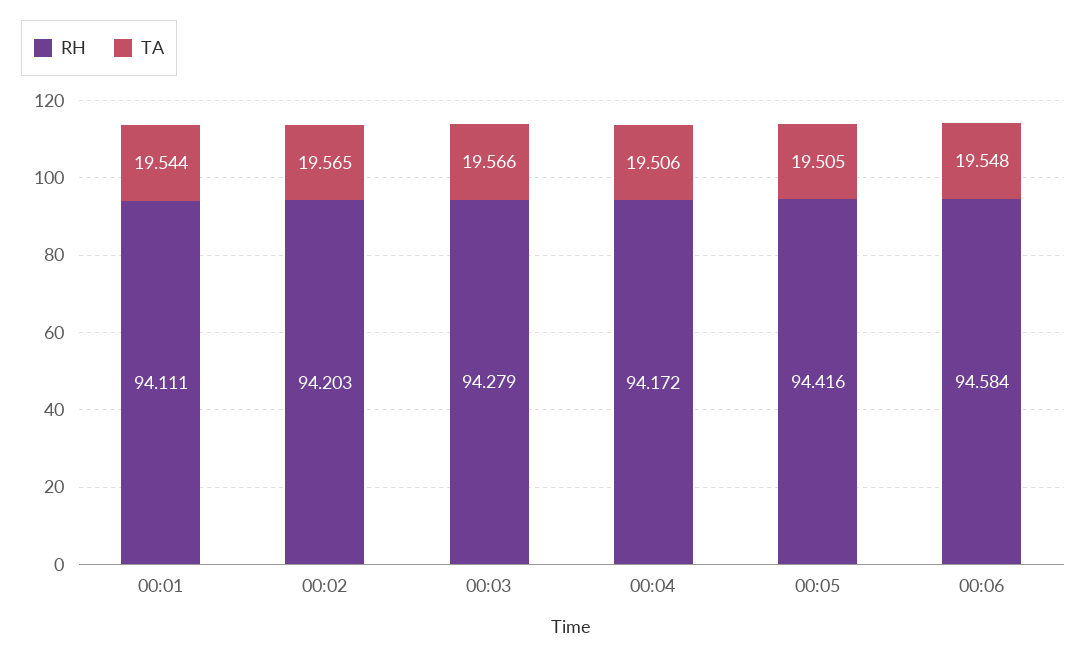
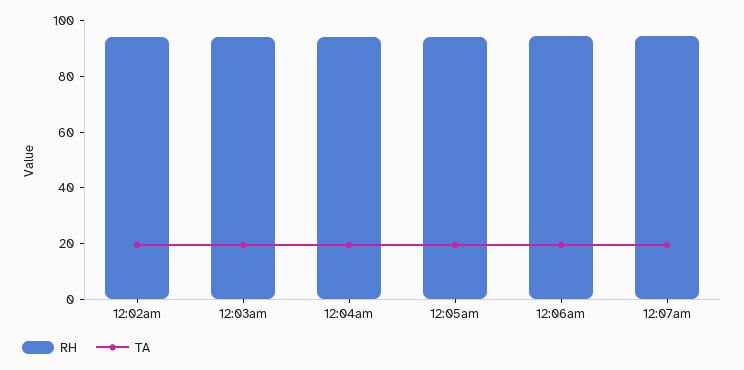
RH, 00:01: 94.111 -> none
TA, 00:01: 19.544 -> none
RH, 12:07am: none -> 95
TA, 12:07am: none -> 20

